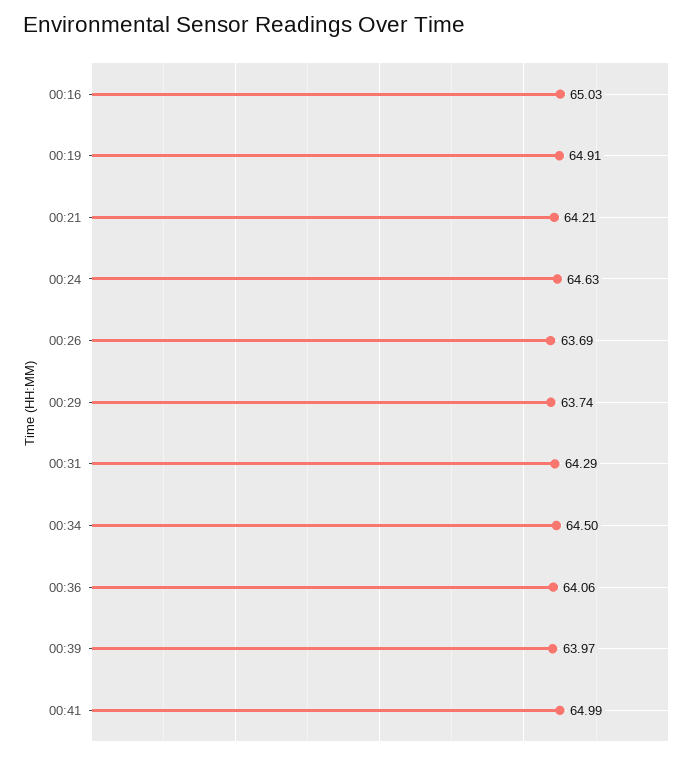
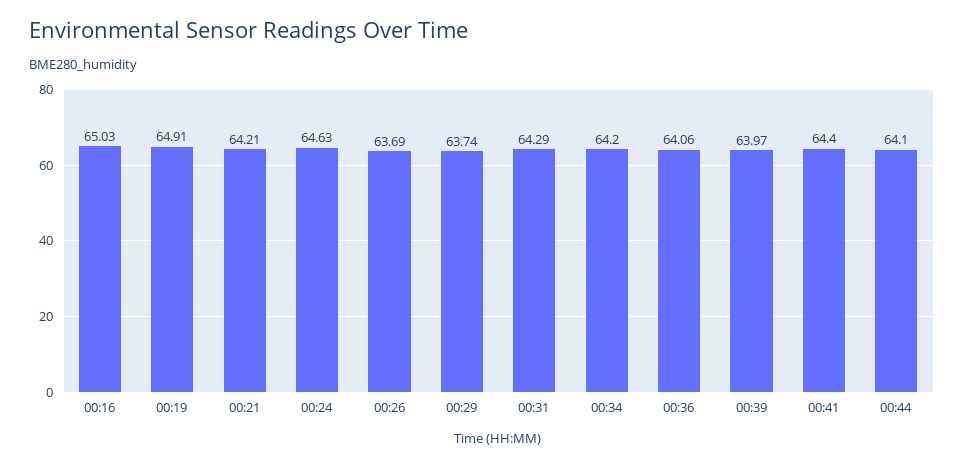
00:34: 64.5 -> 64.2
00:41: 64.99 -> 64.4
00:44: none -> 64.1

